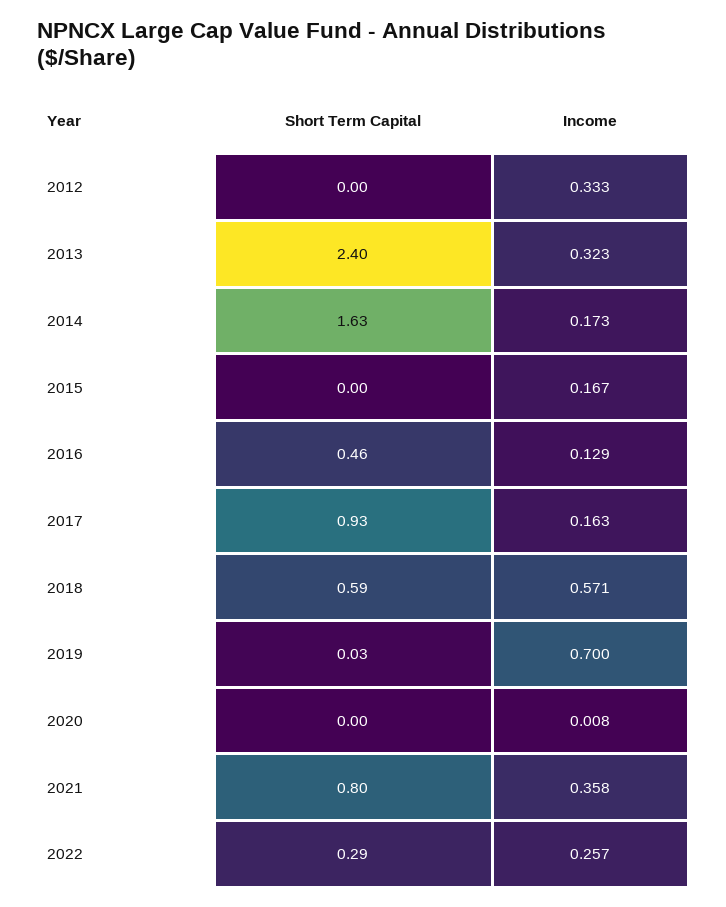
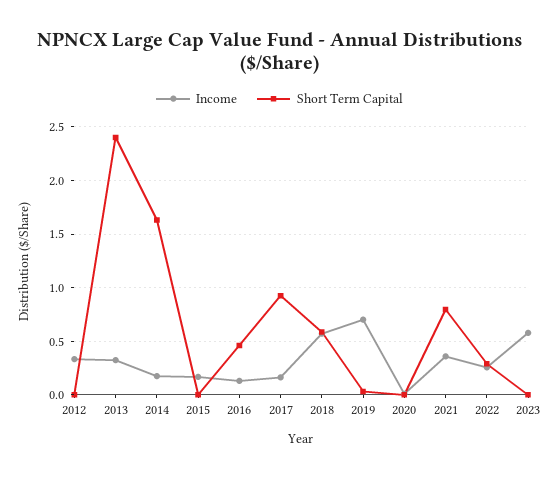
Income, 2023: none -> 0.6
Short Term Capital, 2023: none -> 0

